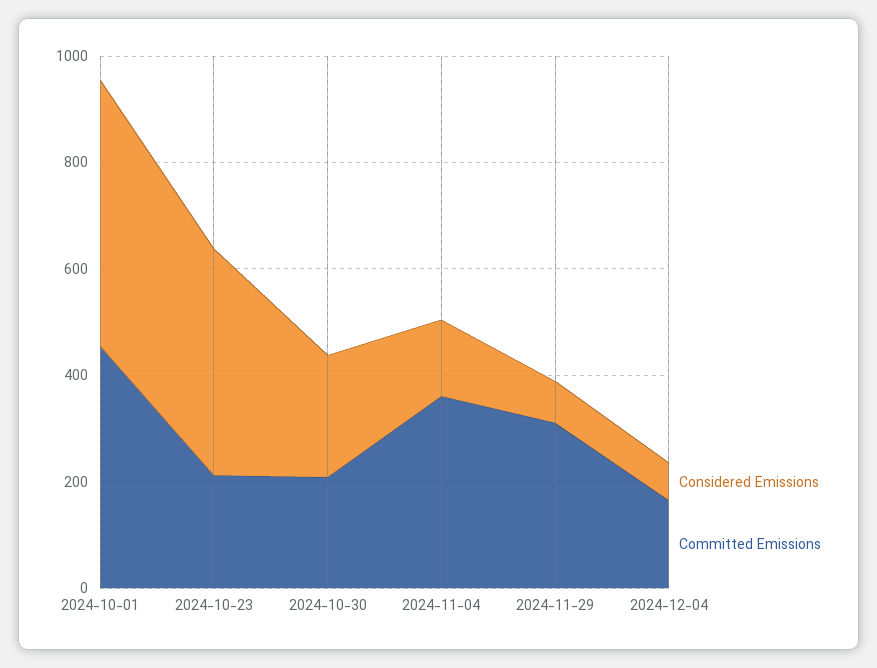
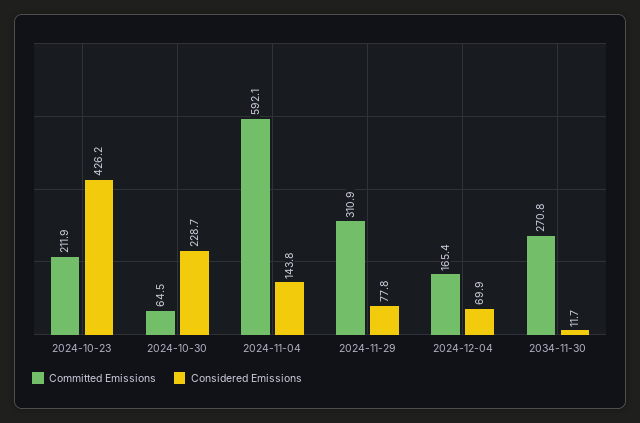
Considered Emissions, 2024-10-01: 500 -> none
Committed Emissions, 2024-10-01: 450 -> none
Committed Emissions, 2024-10-30: 200 -> 64.5
Committed Emissions, 2024-11-04: 350 -> 592.1
Committed Emissions, 2034-11-30: none -> 270.8
Considered Emissions, 2034-11-30: none -> 11.7

